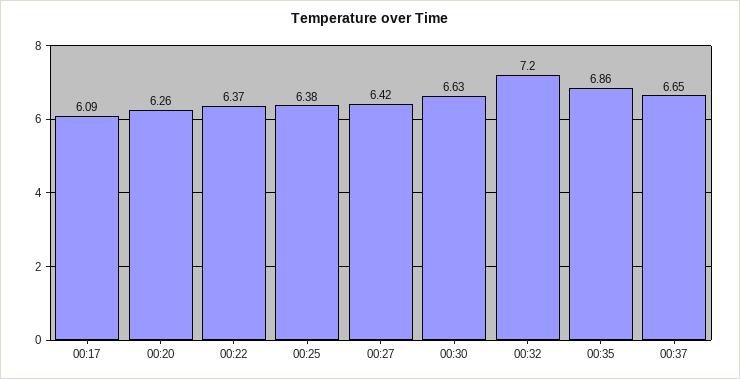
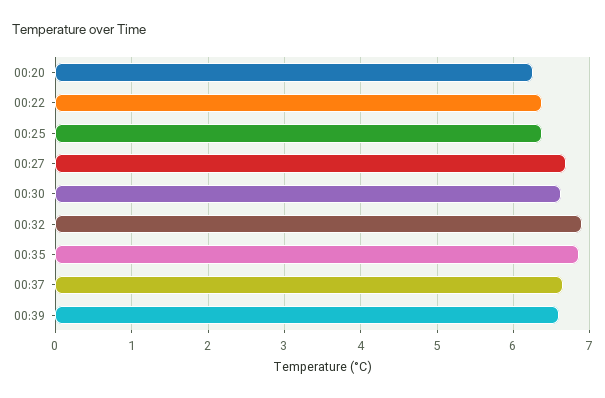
00:17: 6.09 -> none
00:27: 6.42 -> 6.7
00:32: 7.2 -> 6.9
00:39: none -> 6.6

